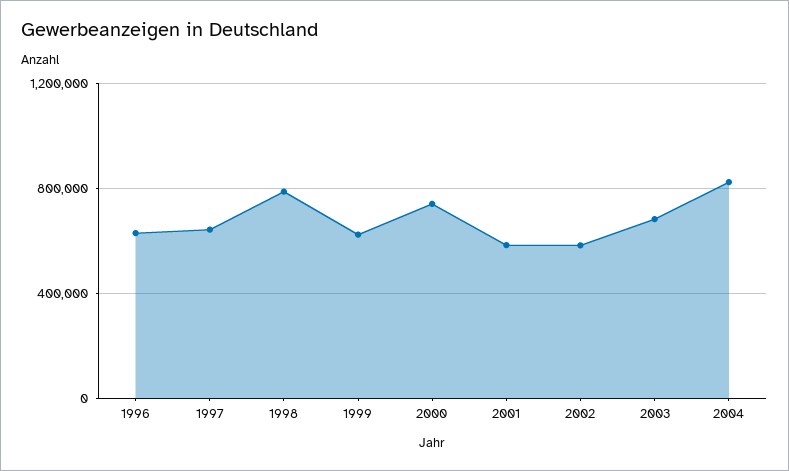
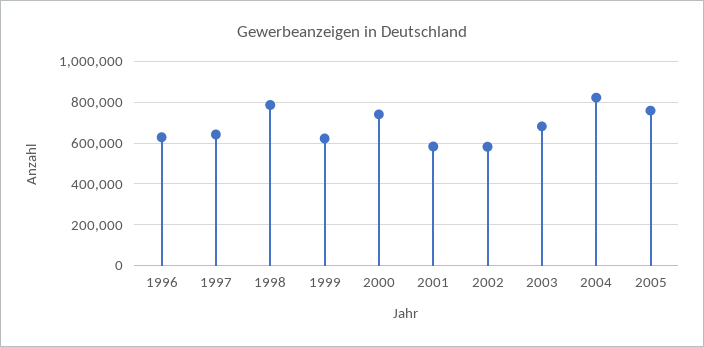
2005: none -> 750000

